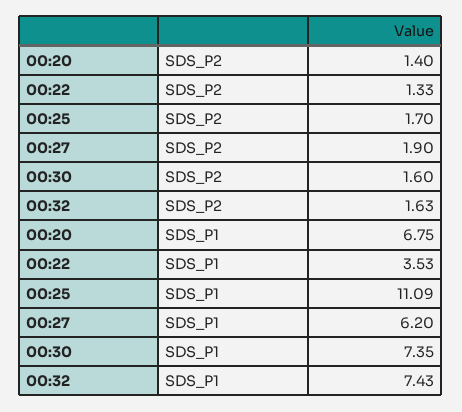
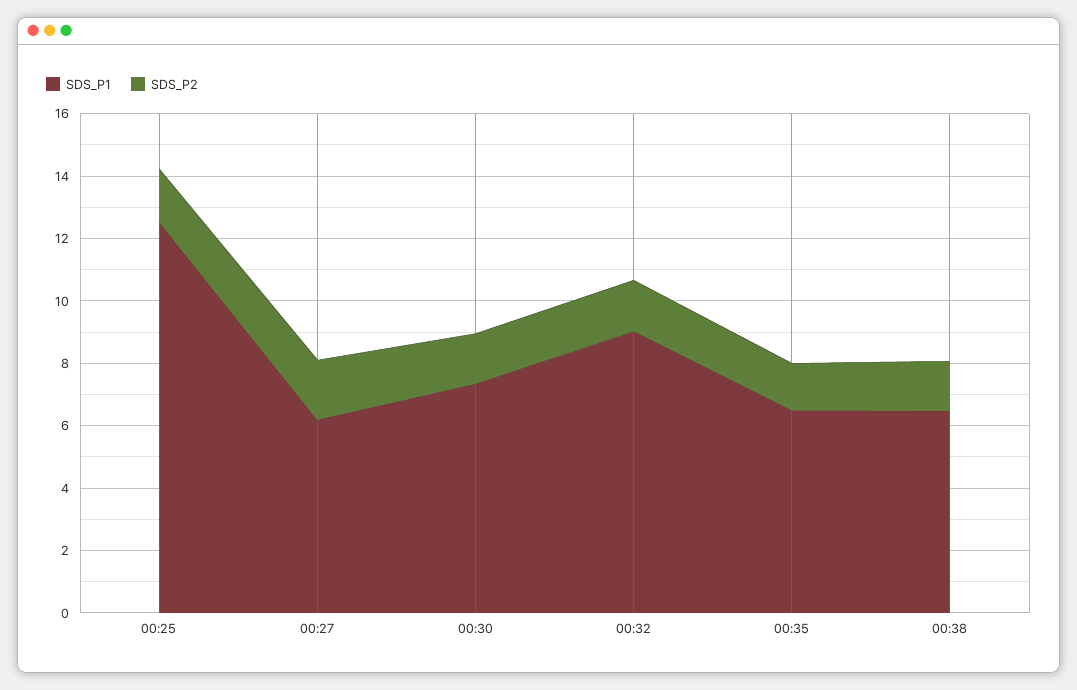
SDS_P2, 00:20: 1.4 -> none
SDS_P2, 00:22: 1.33 -> none
SDS_P1, 00:20: 6.75 -> none
SDS_P1, 00:22: 3.53 -> none
SDS_P1, 00:25: 11.09 -> 12.5
SDS_P1, 00:32: 7.43 -> 9
SDS_P1, 00:35: none -> 6.5
SDS_P2, 00:35: none -> 1.5
SDS_P1, 00:38: none -> 6.5
SDS_P2, 00:38: none -> 1.5

